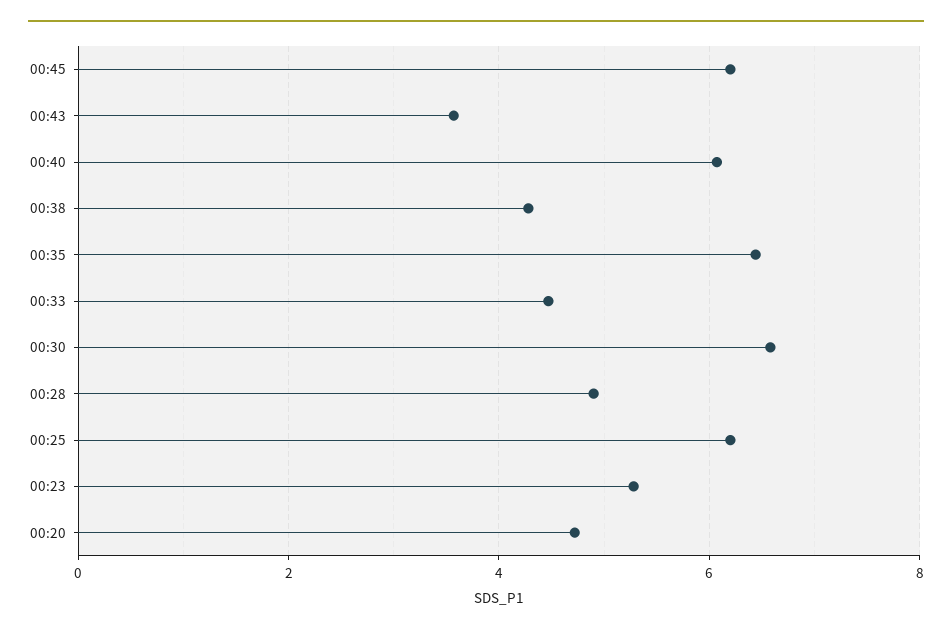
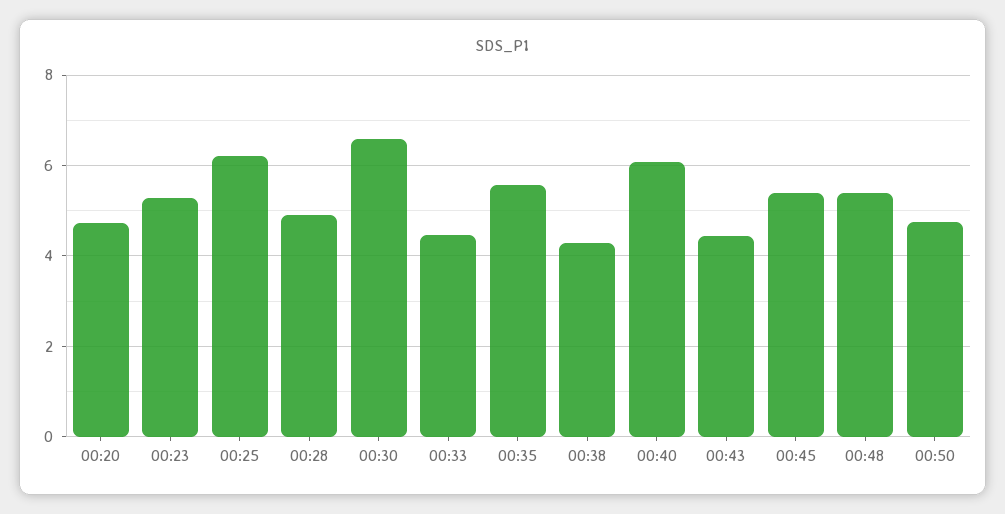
00:45: 6.2 -> 5.4
00:43: 3.6 -> 4.4
00:35: 6.4 -> 5.6
00:48: none -> 5.4
00:50: none -> 4.8

